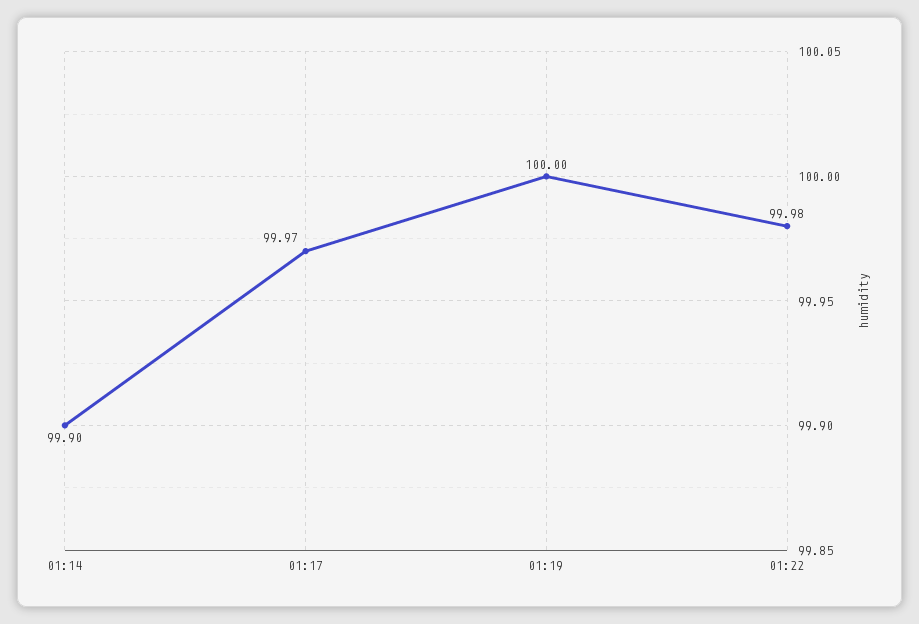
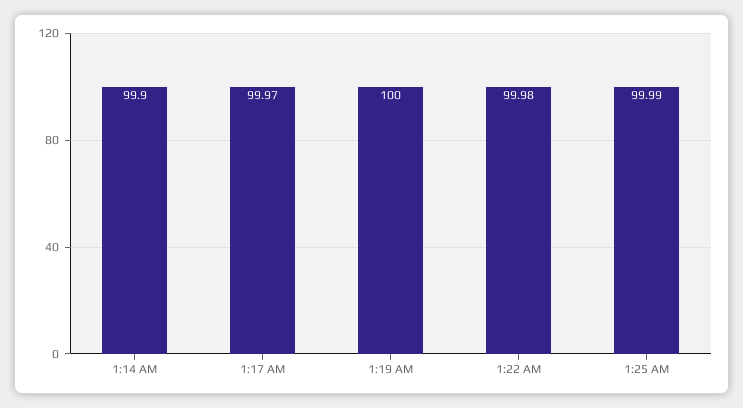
1:25 AM: none -> 99.99

